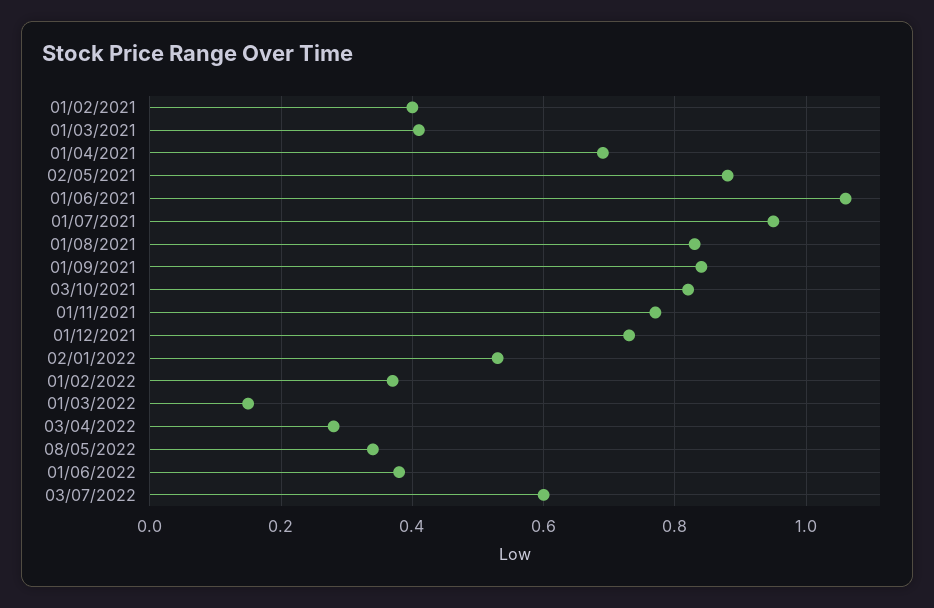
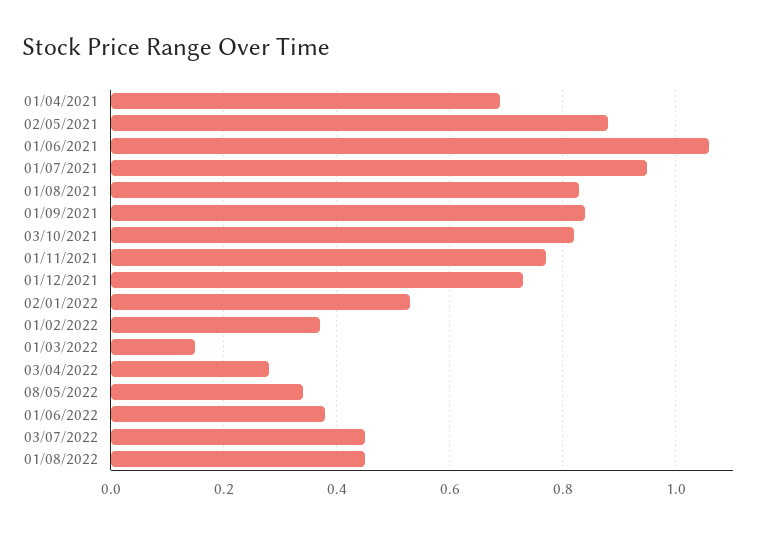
01/02/2021: 0.4 -> none
01/03/2021: 0.4 -> none
03/07/2022: 0.6 -> 0.45
01/08/2022: none -> 0.45

